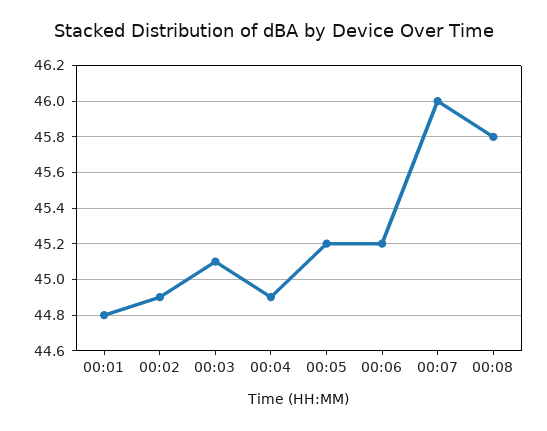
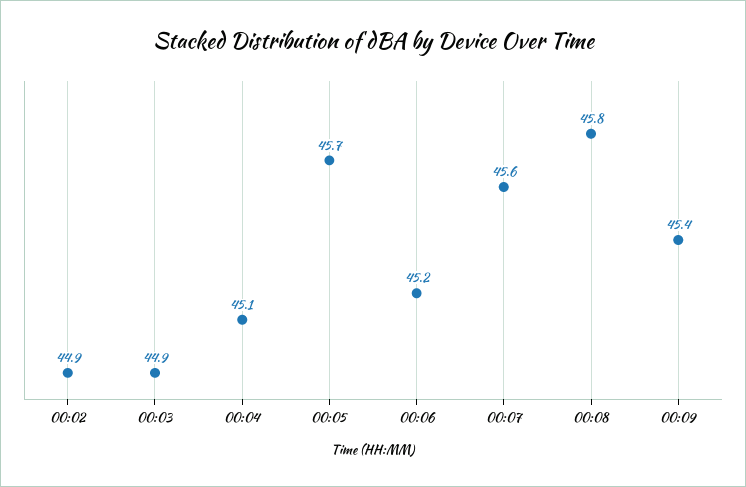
00:01: 44.8 -> none
00:03: 45.1 -> 44.9
00:04: 44.9 -> 45.1
00:05: 45.2 -> 45.7
00:07: 46 -> 45.6
00:09: none -> 45.4

